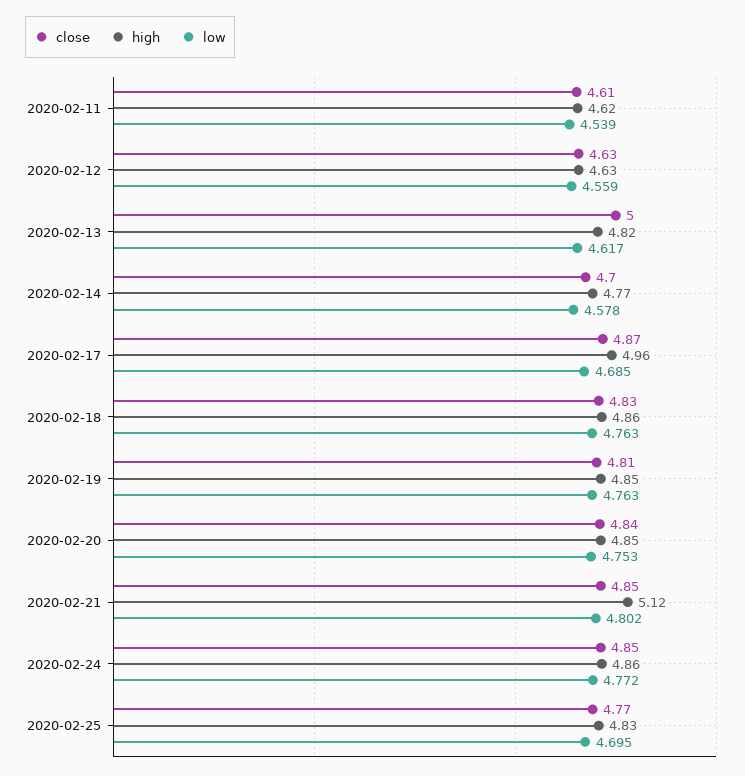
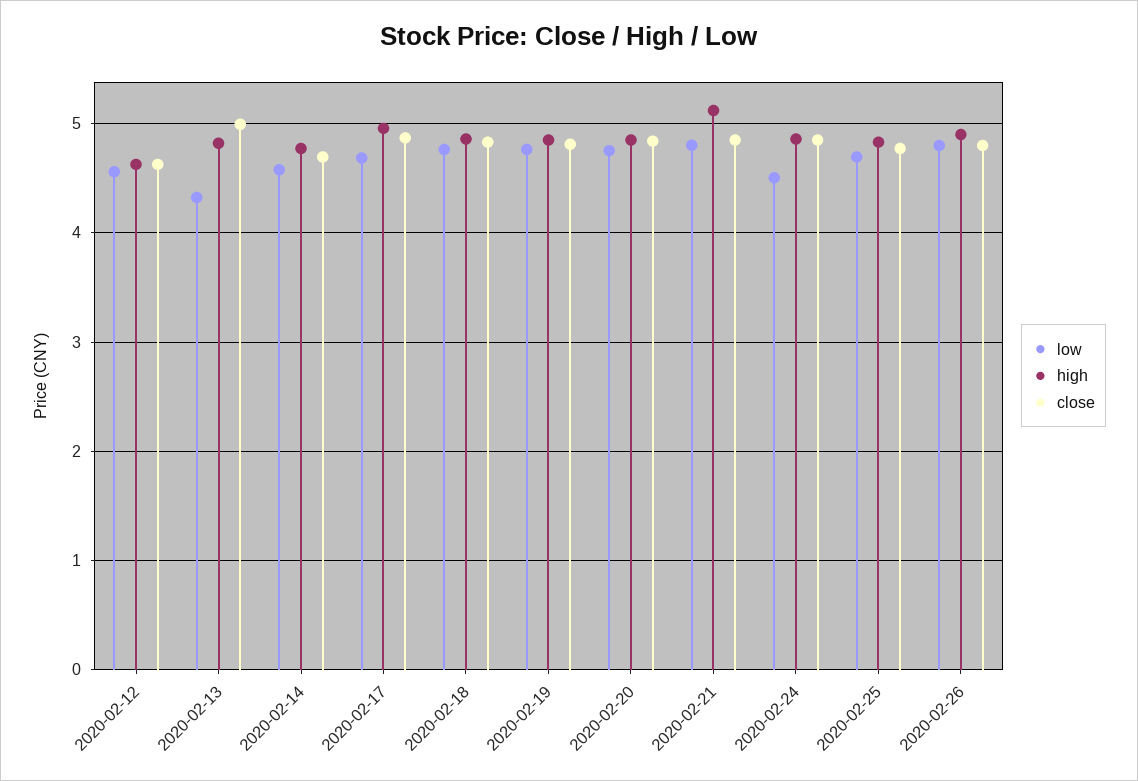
close, 2020-02-11: 4.61 -> none
high, 2020-02-11: 4.62 -> none
low, 2020-02-11: 4.539 -> none
low, 2020-02-13: 4.617 -> 4.3
low, 2020-02-24: 4.772 -> 4.5
low, 2020-02-26: none -> 4.8
high, 2020-02-26: none -> 4.9
close, 2020-02-26: none -> 4.8

